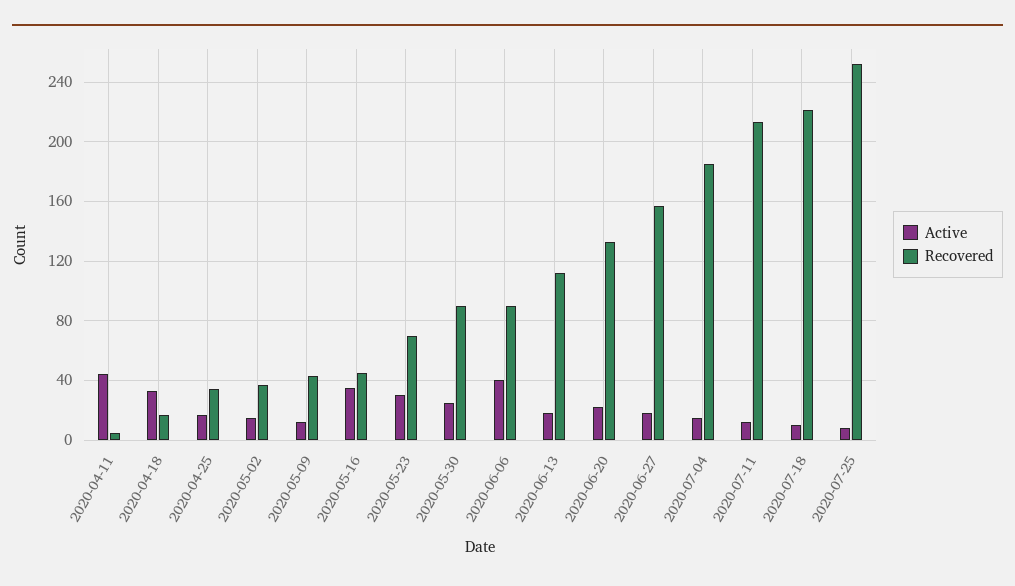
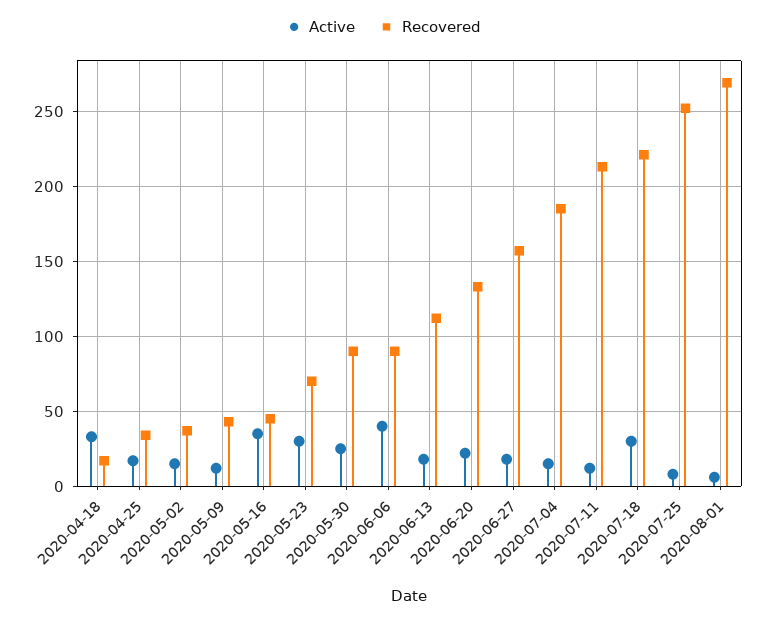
Active, 2020-04-11: 45 -> none
Recovered, 2020-04-11: 5 -> none
Active, 2020-07-18: 10 -> 30
Active, 2020-08-01: none -> 5
Recovered, 2020-08-01: none -> 270

